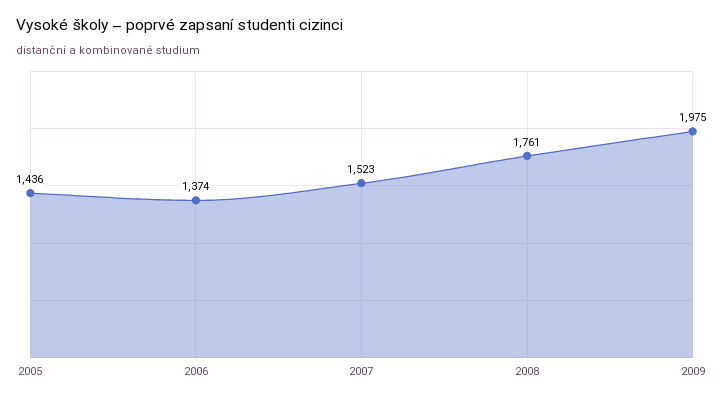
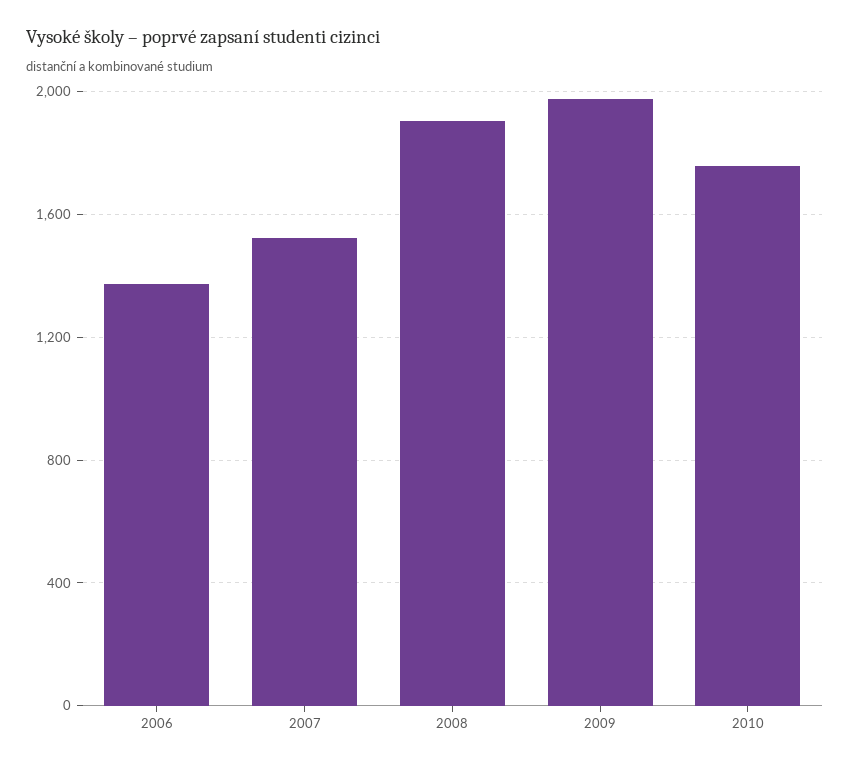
2005: 1436 -> none
2008: 1761 -> 1900
2010: none -> 1750

